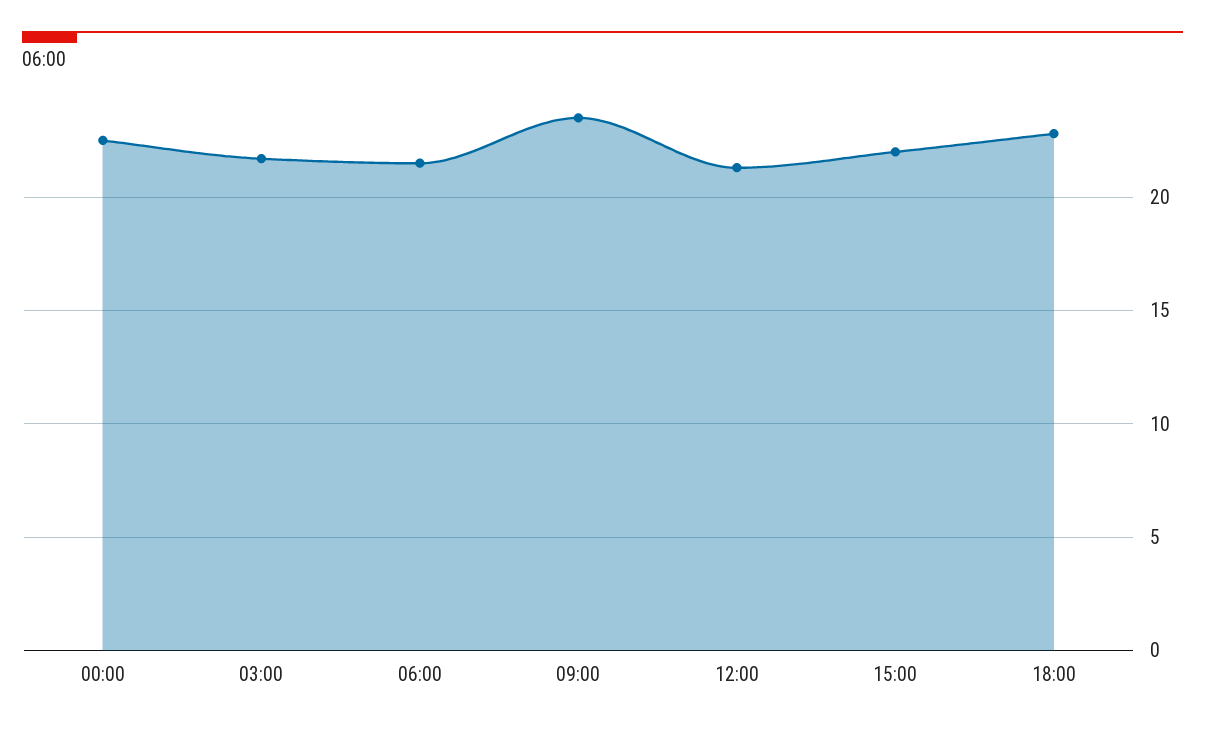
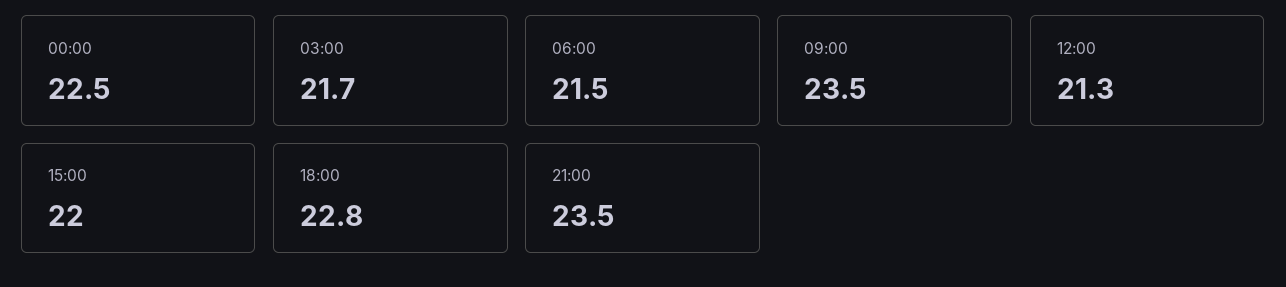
21:00: none -> 23.5

